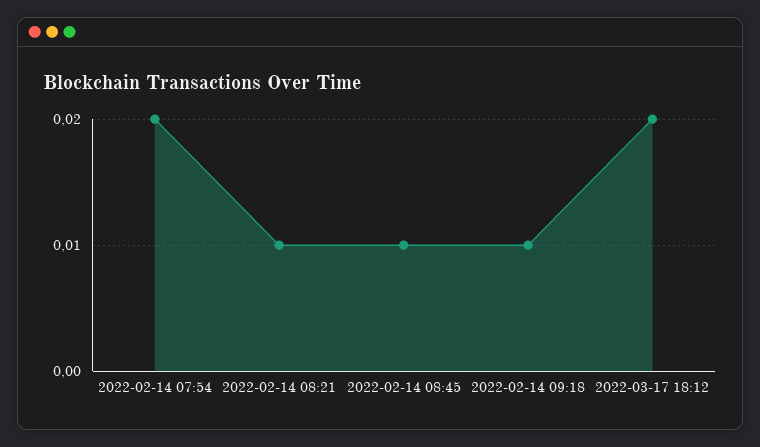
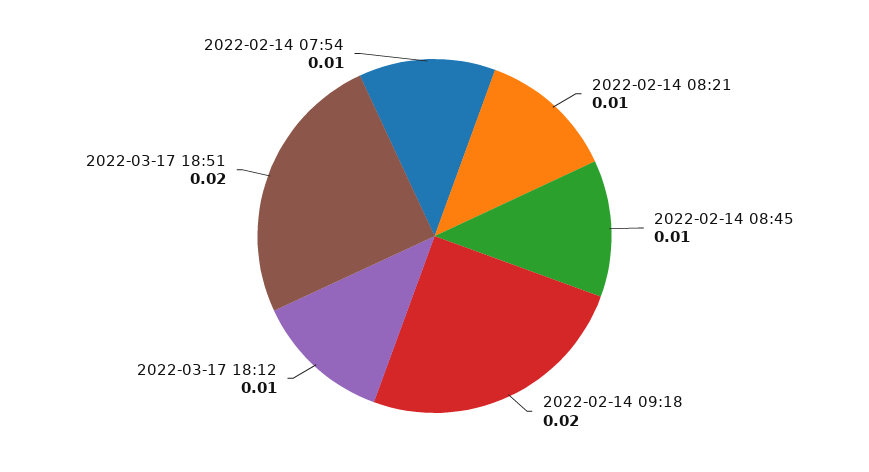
2022-02-14 07:54: 0.02 -> 0.01
2022-02-14 09:18: 0.01 -> 0.02
2022-03-17 18:12: 0.02 -> 0.01
2022-03-17 18:51: none -> 0.02

